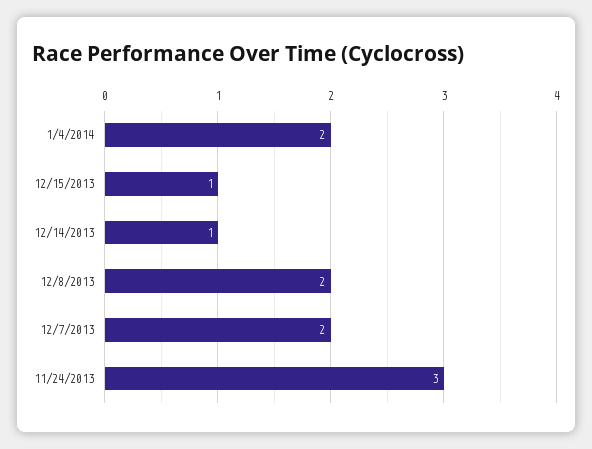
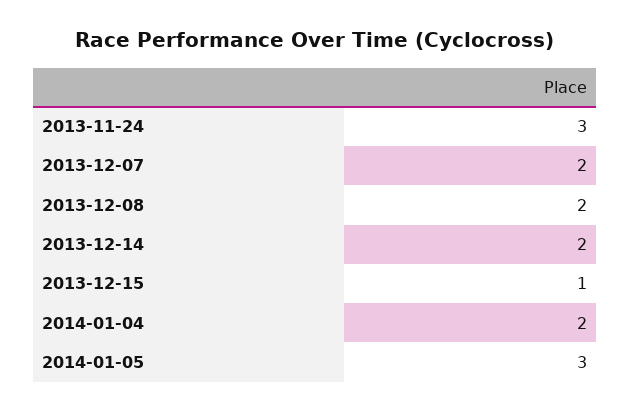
12/14/2013: 1 -> 2
2014-01-05: none -> 3

